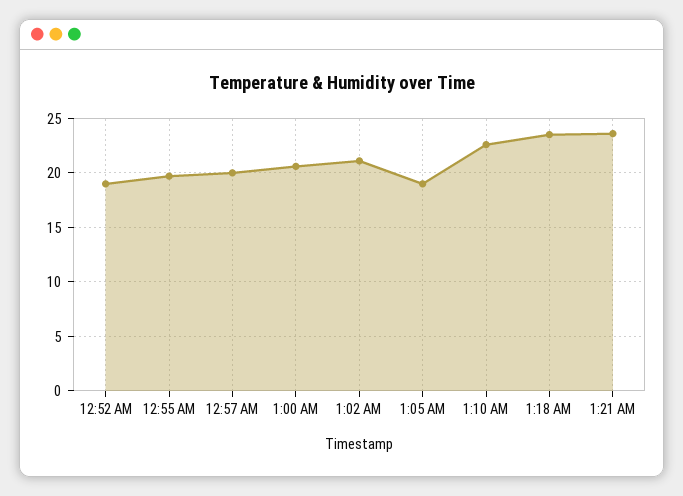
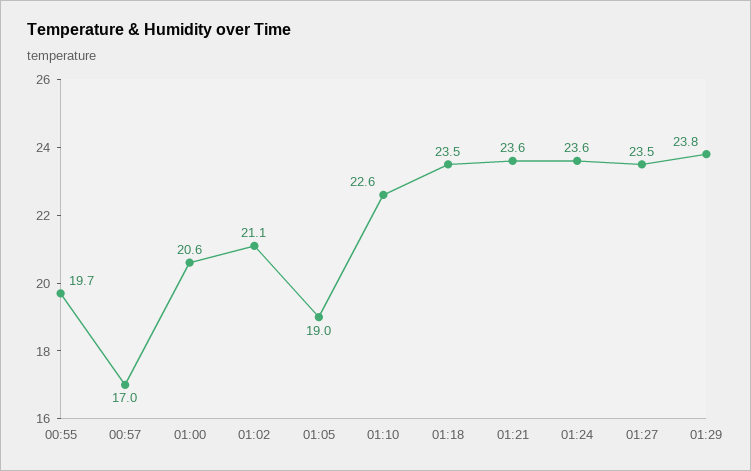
12:52 AM: 19 -> none
12:57 AM: 20 -> 17
01:24: none -> 23.6
01:27: none -> 23.5
01:29: none -> 23.8

